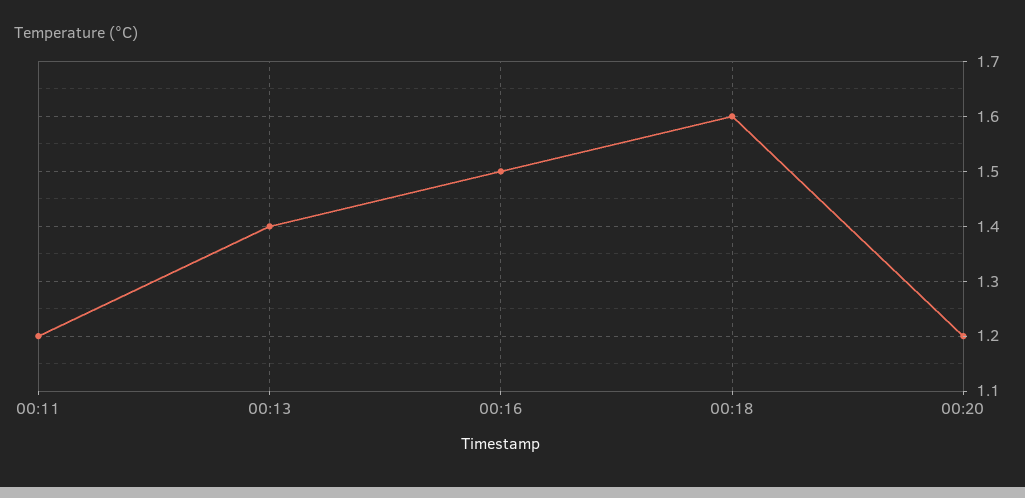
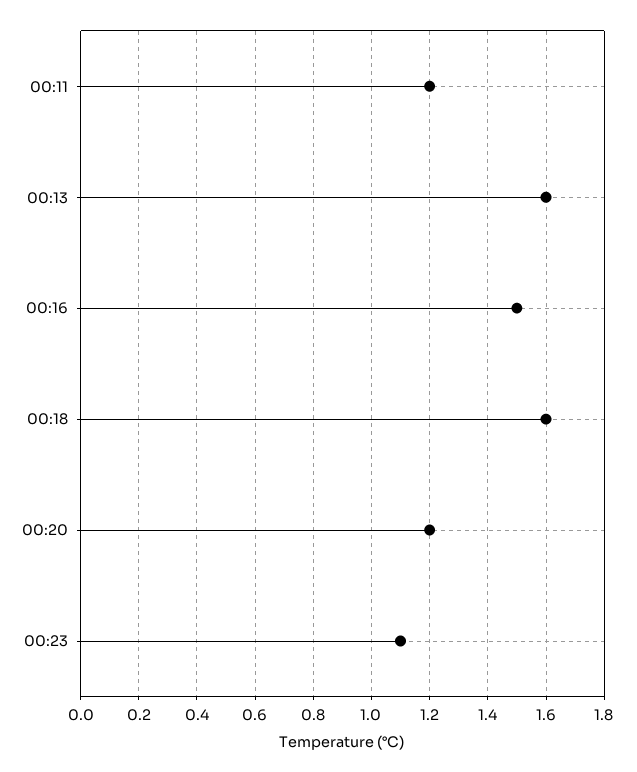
00:13: 1.4 -> 1.6
00:23: none -> 1.1

